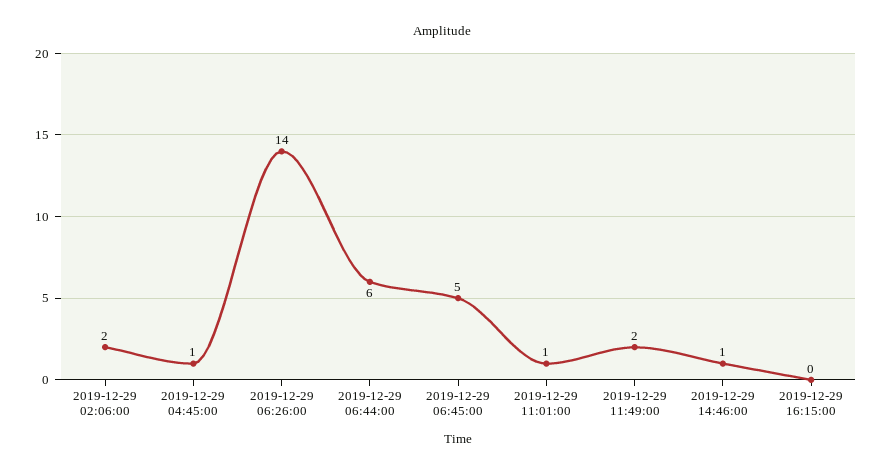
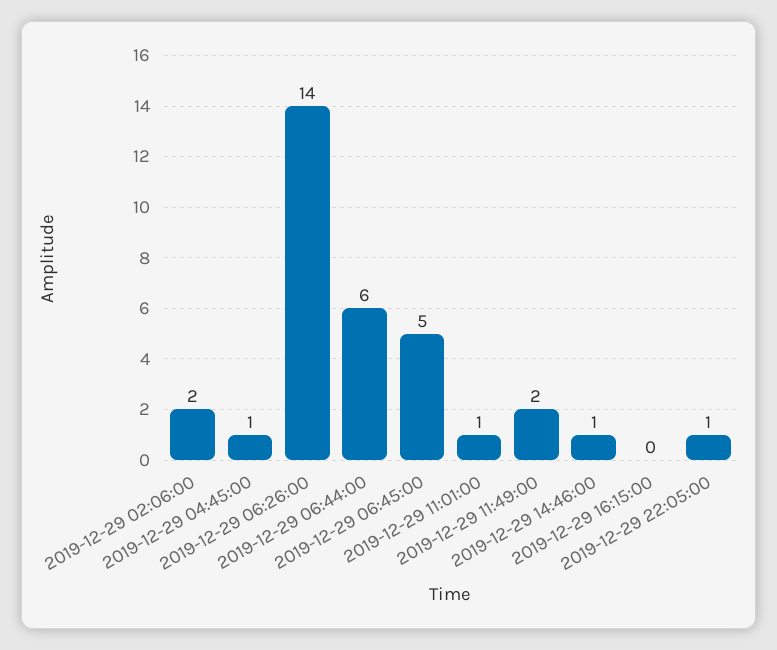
2019-12-29 22:05:00: none -> 1

